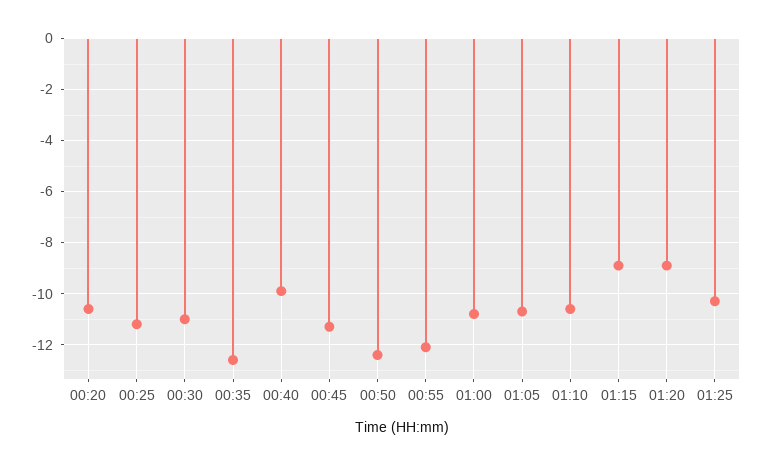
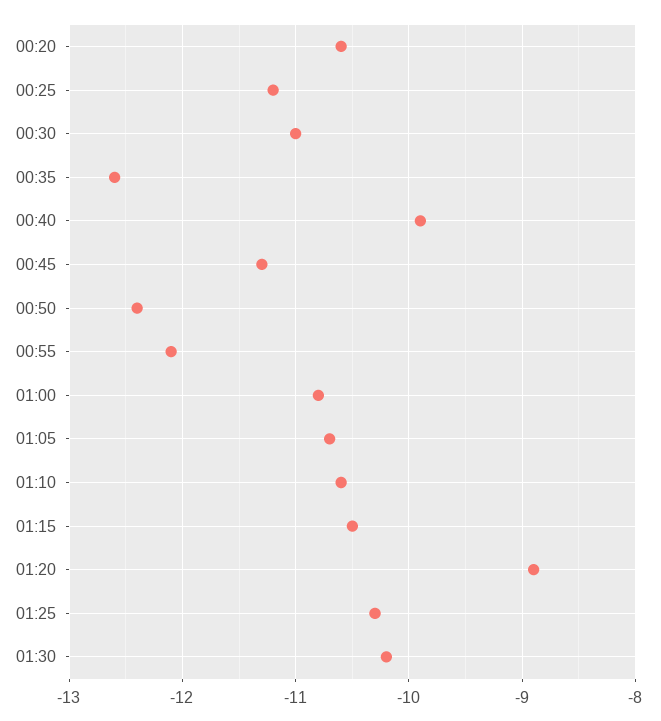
01:15: -9 -> -10.5
01:30: none -> -10.2

